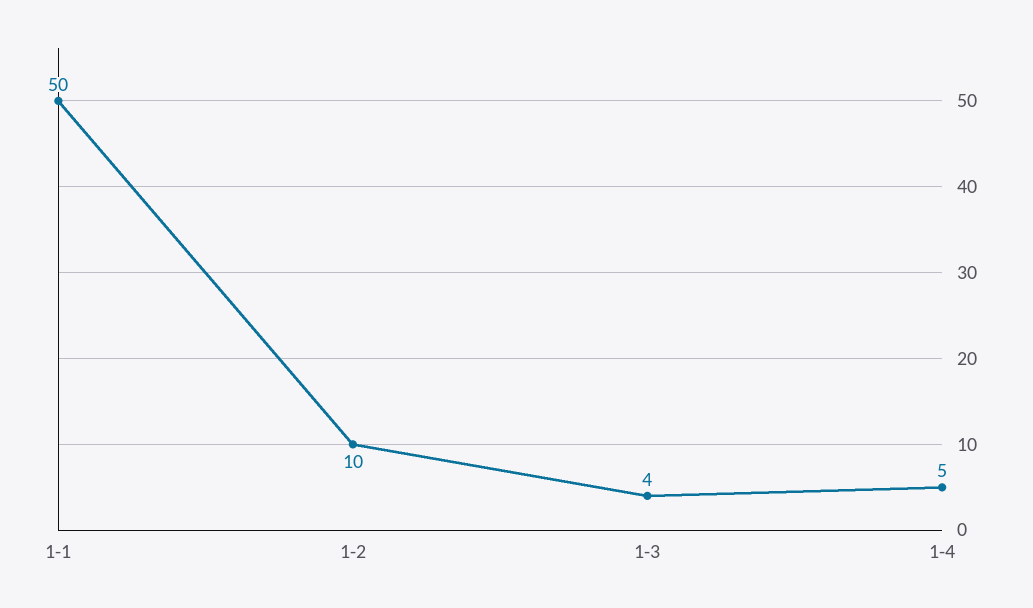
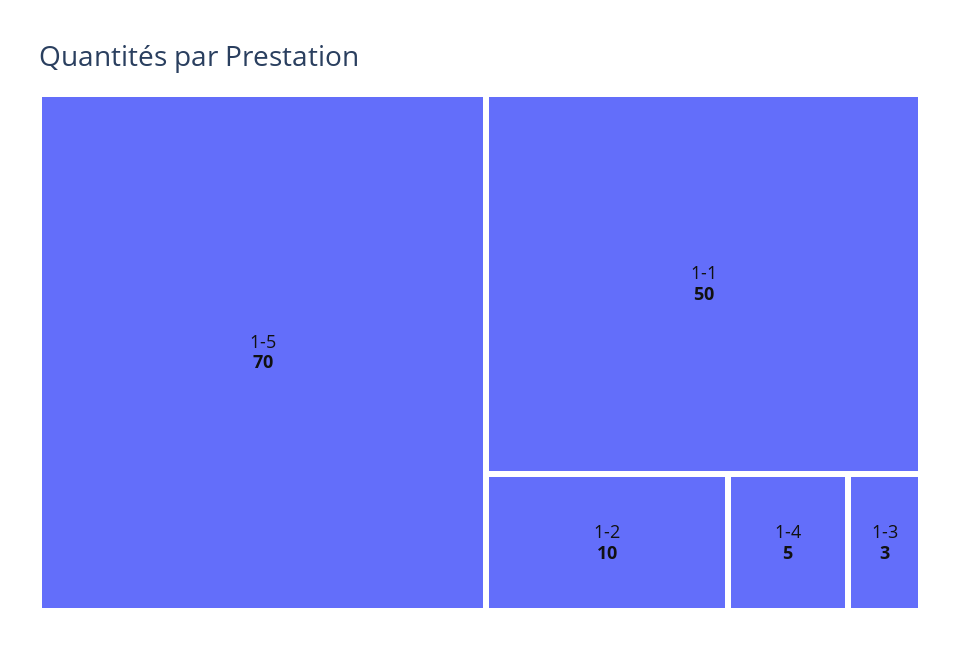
1-3: 4 -> 3
1-5: none -> 70

